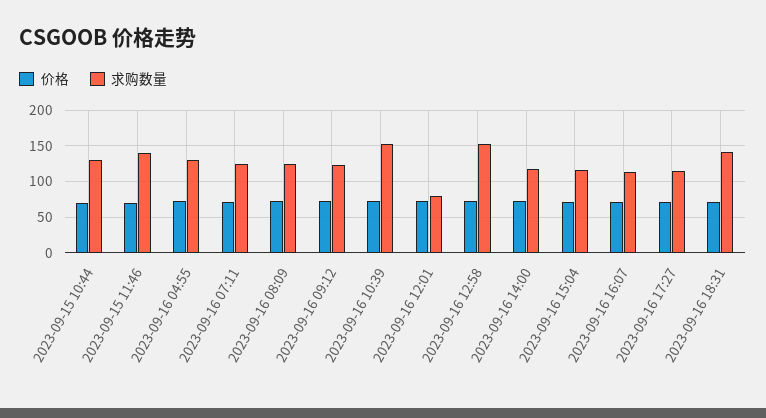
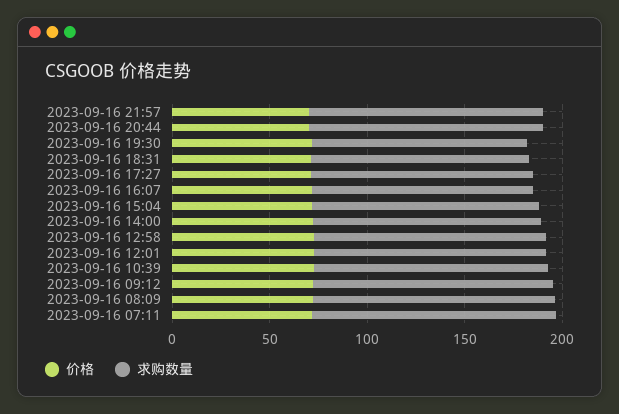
价格, 2023-09-15 10:44: 70 -> none
求购数量, 2023-09-15 10:44: 130 -> none
价格, 2023-09-15 11:46: 70 -> none
求购数量, 2023-09-15 11:46: 140 -> none
价格, 2023-09-16 04:55: 70 -> none
求购数量, 2023-09-16 04:55: 130 -> none
求购数量, 2023-09-16 10:39: 150 -> 120
求购数量, 2023-09-16 12:01: 80 -> 120
求购数量, 2023-09-16 12:58: 150 -> 120
求购数量, 2023-09-16 18:31: 140 -> 110
价格, 2023-09-16 21:57: none -> 70
求购数量, 2023-09-16 21:57: none -> 120
价格, 2023-09-16 20:44: none -> 70
求购数量, 2023-09-16 20:44: none -> 120
价格, 2023-09-16 19:30: none -> 70
求购数量, 2023-09-16 19:30: none -> 110

